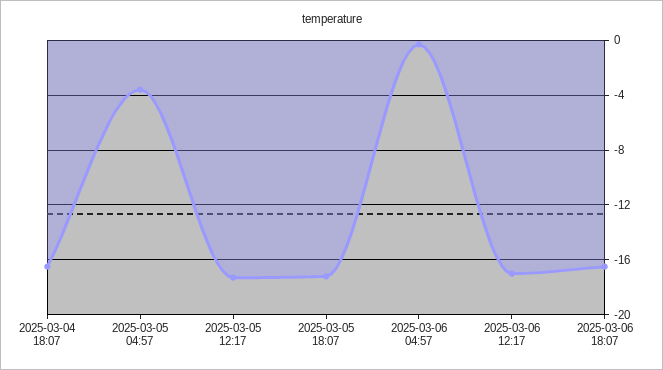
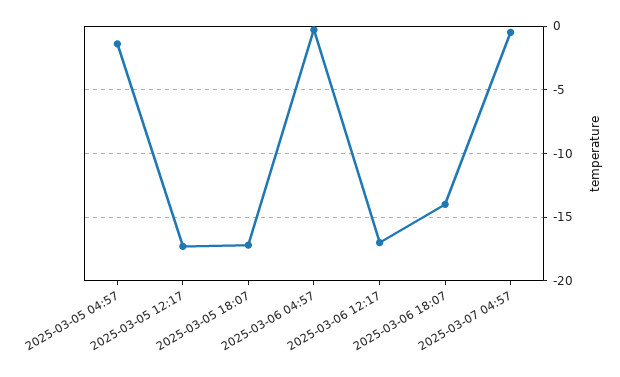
2025-03-04 18:07: -16.5 -> none
2025-03-05 04:57: -3.5 -> -1.5
2025-03-06 18:07: -16.5 -> -14
2025-03-07 04:57: none -> -0.5

